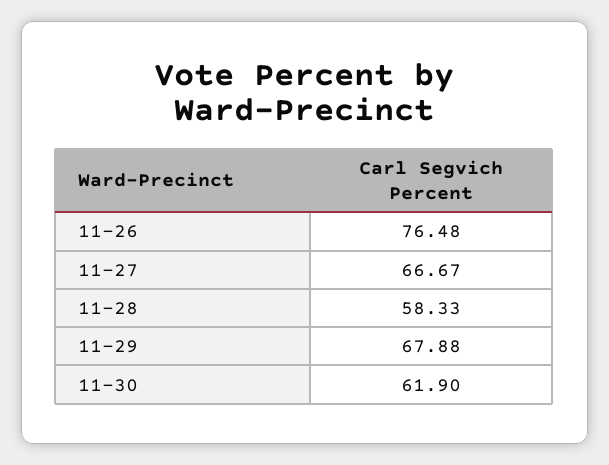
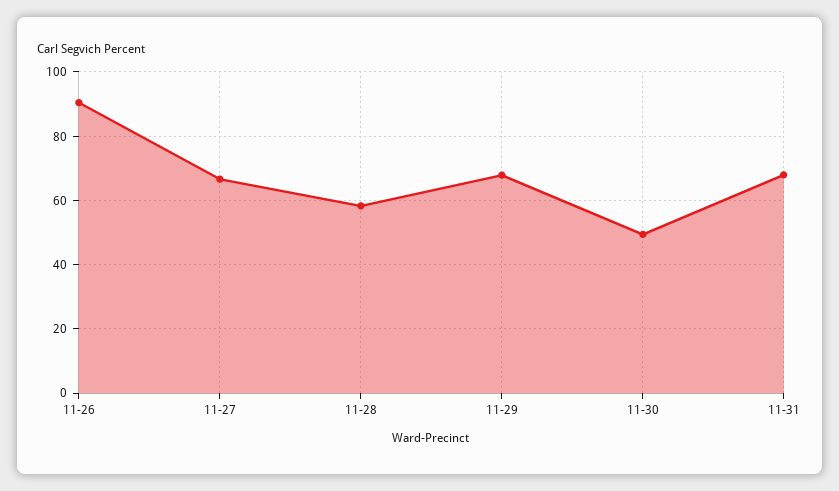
11-26: 76.48 -> 90
11-30: 61.9 -> 50
11-31: none -> 68

